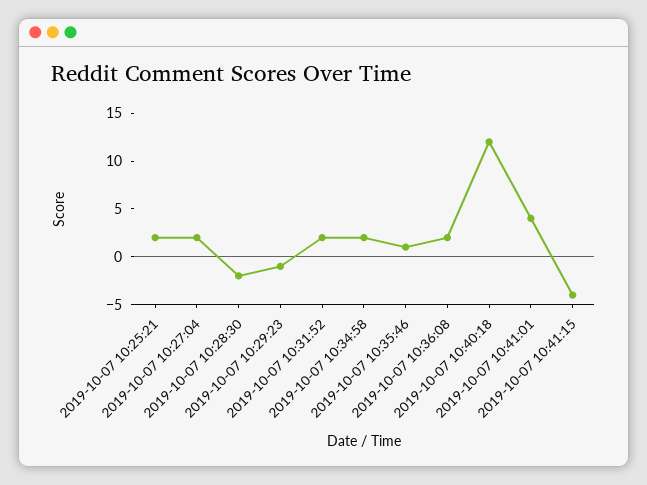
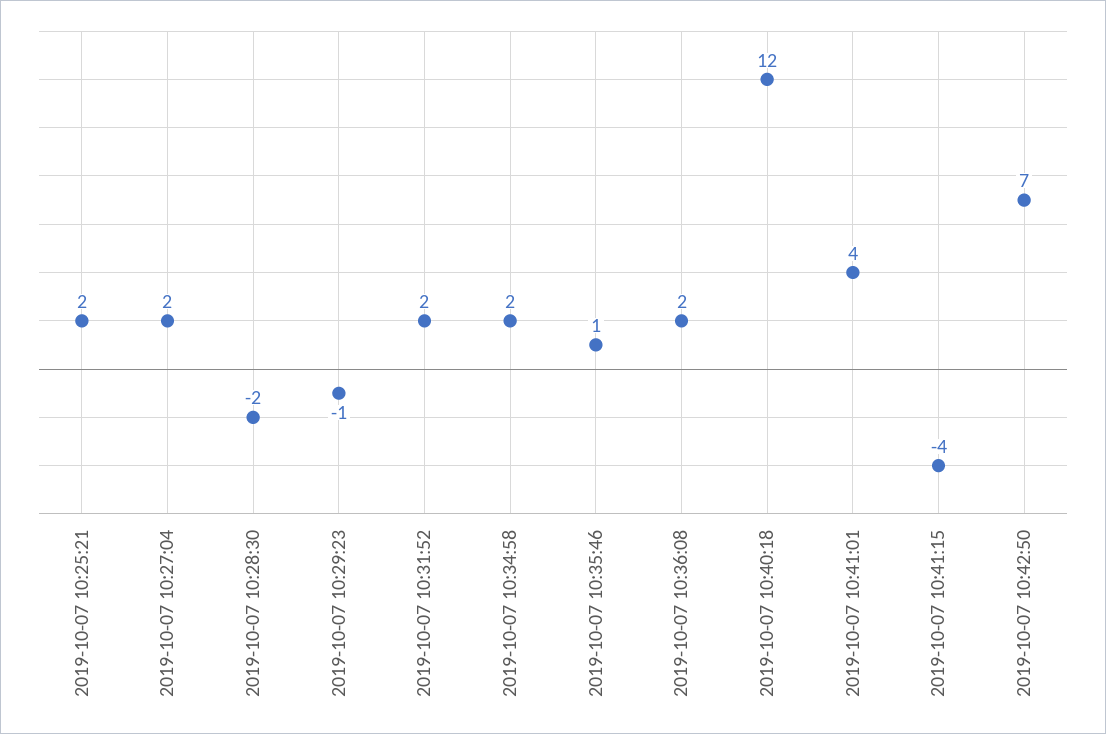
2019-10-07 10:42:50: none -> 7

